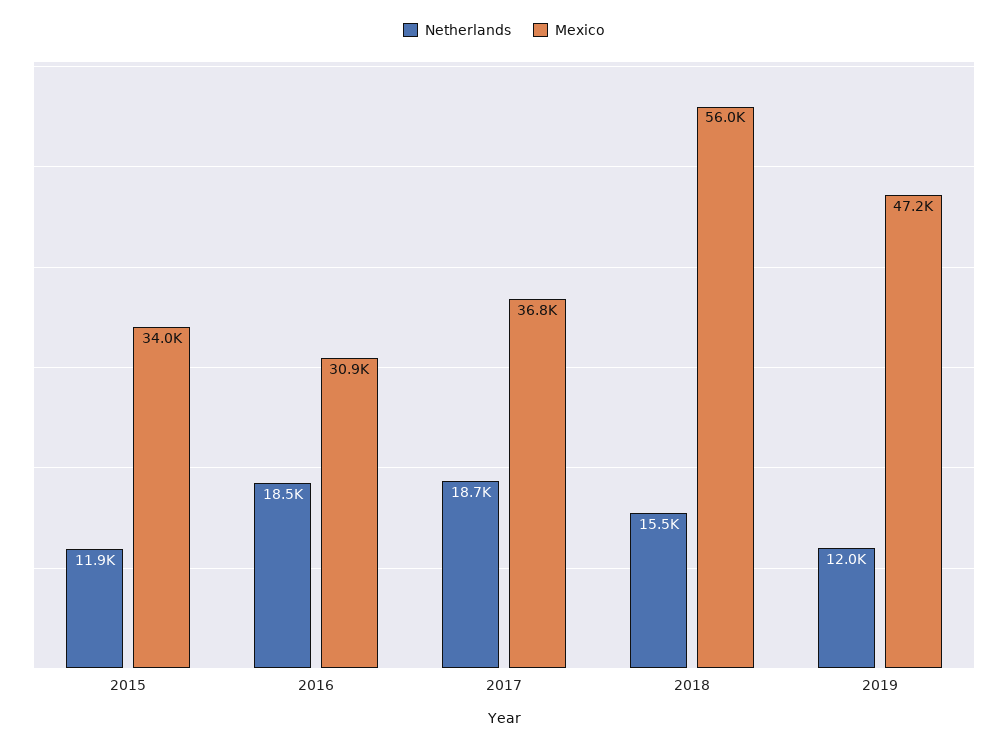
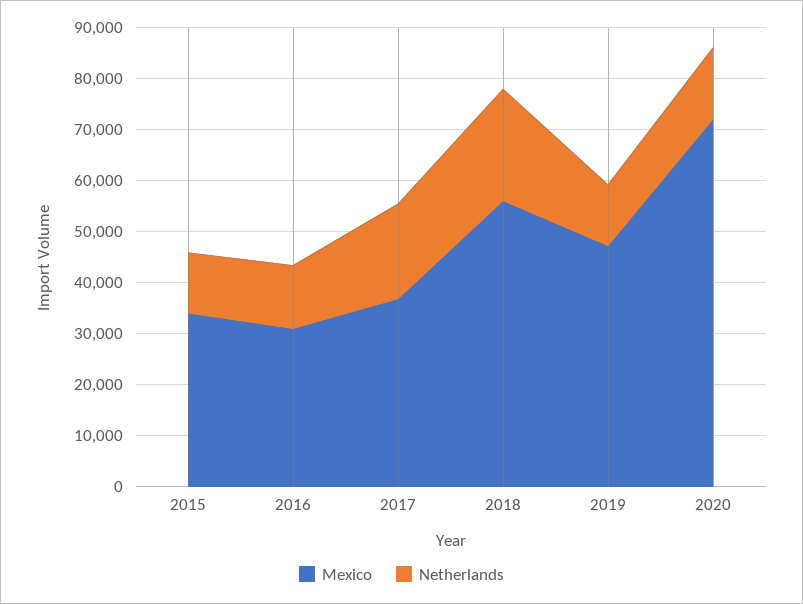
Netherlands, 2016: 18500 -> 12000
Netherlands, 2018: 15500 -> 22000
Mexico, 2020: none -> 72000
Netherlands, 2020: none -> 14000

